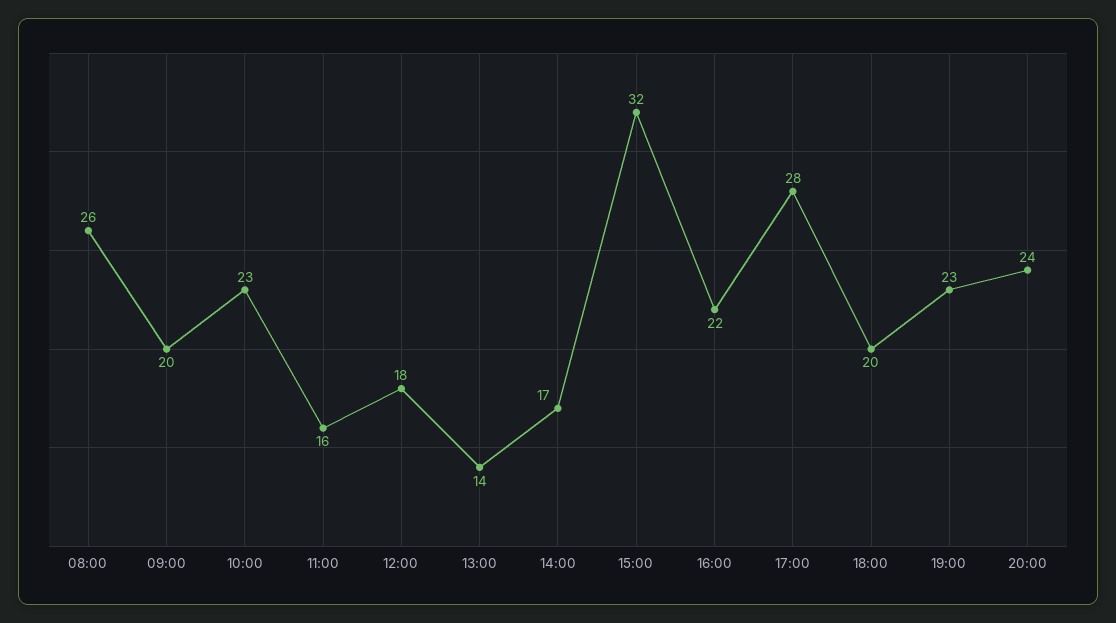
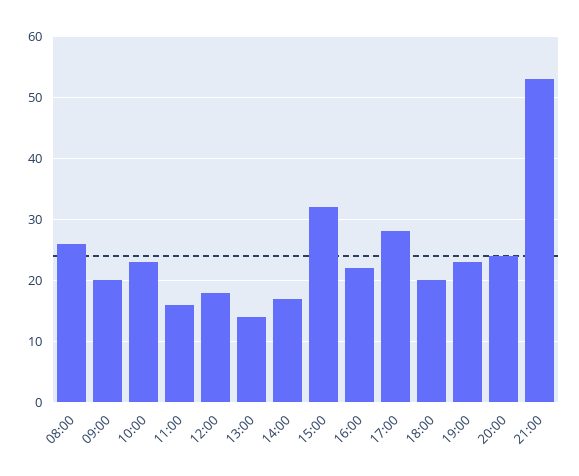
21:00: none -> 53

